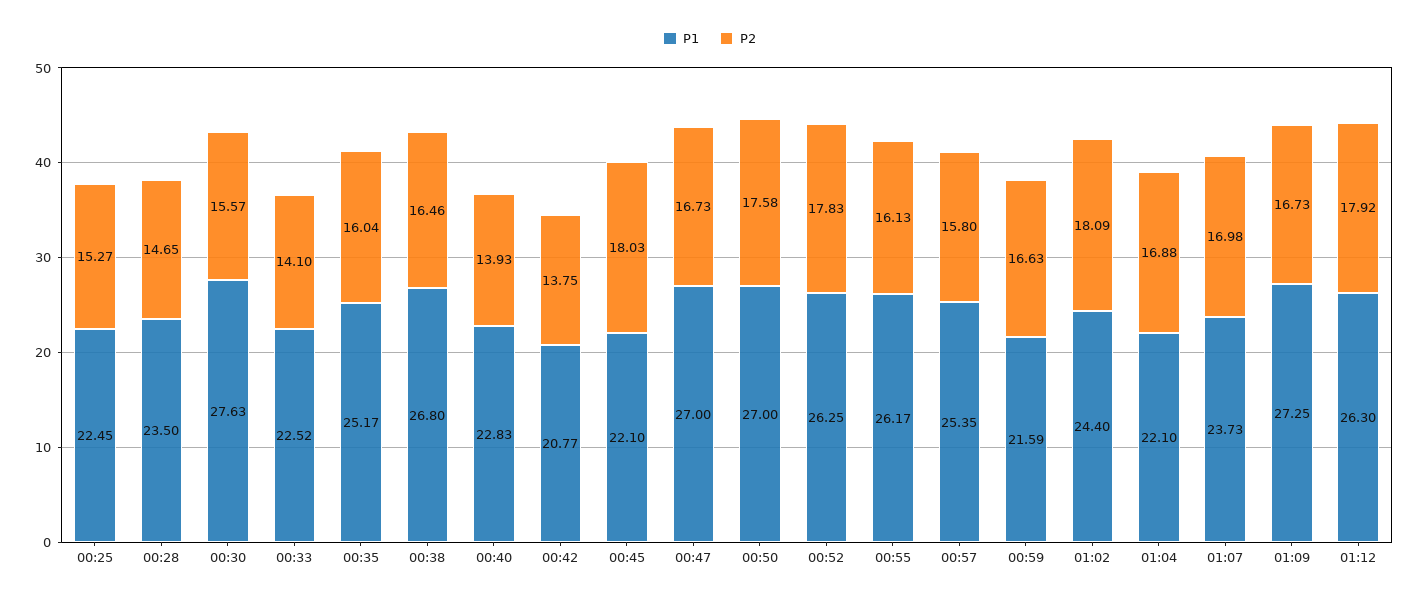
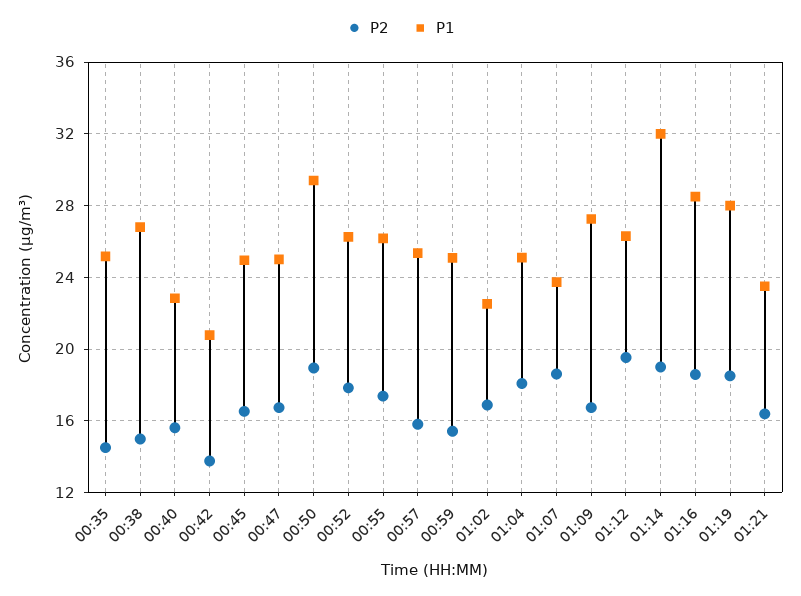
P1, 00:25: 22.45 -> none
P2, 00:25: 15.27 -> none
P1, 00:28: 23.5 -> none
P2, 00:28: 14.65 -> none
P1, 00:30: 27.63 -> none
P2, 00:30: 15.57 -> none
P1, 00:33: 22.52 -> none
P2, 00:33: 14.1 -> none
P2, 00:35: 16.04 -> 14.5
P2, 00:38: 16.46 -> 15
P2, 00:40: 13.93 -> 15.5
P1, 00:45: 22.1 -> 25
P2, 00:45: 18.03 -> 16.5
P1, 00:47: 27 -> 25
P1, 00:50: 27 -> 29.5
P2, 00:50: 17.58 -> 19
P2, 00:55: 16.13 -> 17.5
P1, 00:59: 21.59 -> 25
P2, 00:59: 16.63 -> 15.5
P1, 01:02: 24.4 -> 22.5
P2, 01:02: 18.09 -> 17
P1, 01:04: 22.1 -> 25
P2, 01:04: 16.88 -> 18
P2, 01:07: 16.98 -> 18.5
P2, 01:12: 17.92 -> 19.5
P2, 01:14: none -> 19
P1, 01:14: none -> 32
P2, 01:16: none -> 18.5
P1, 01:16: none -> 28.5
P2, 01:19: none -> 18.5
P1, 01:19: none -> 28
P2, 01:21: none -> 16.5
P1, 01:21: none -> 23.5

